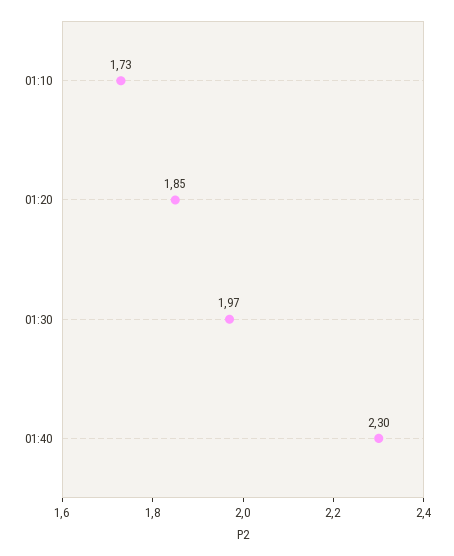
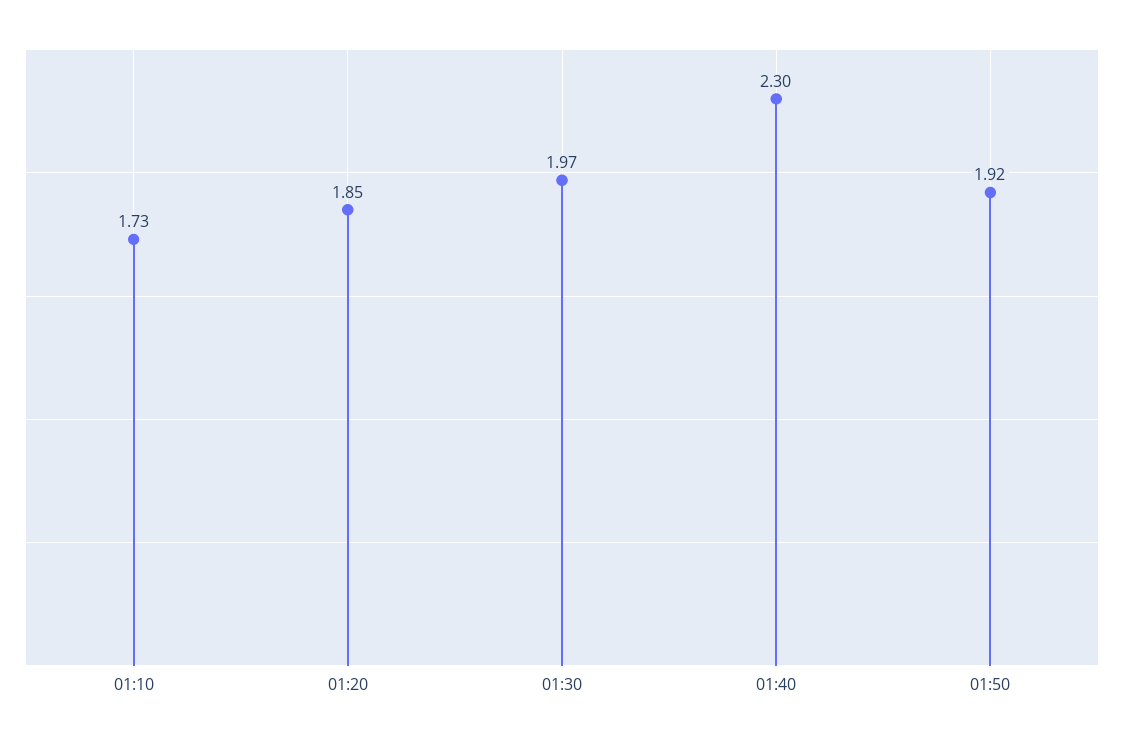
01:50: none -> 1.92

